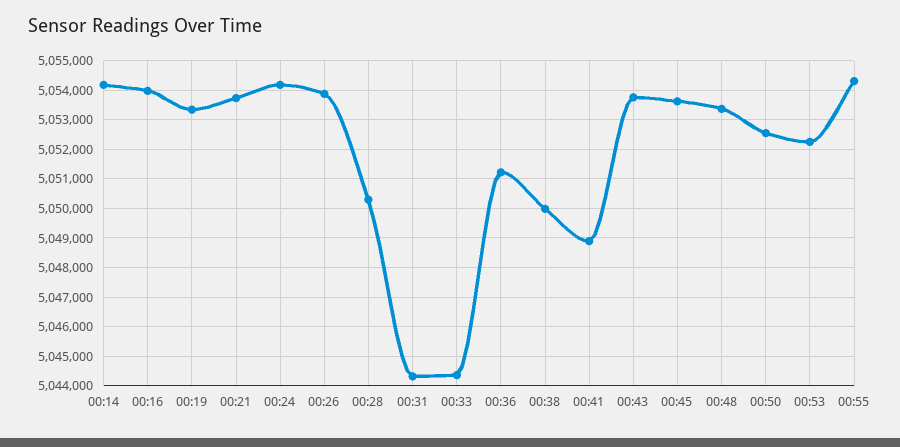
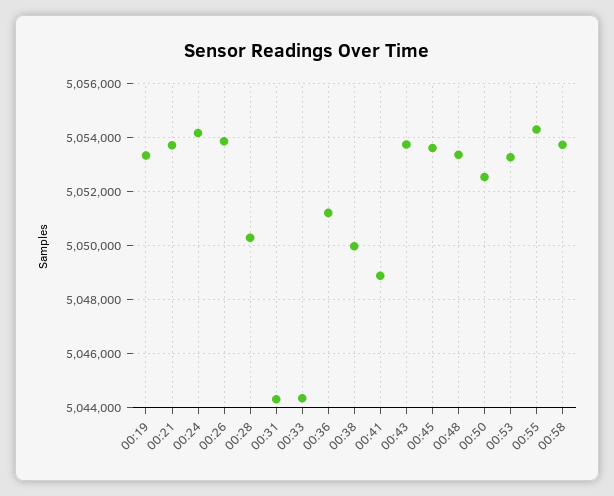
00:14: 5054250 -> none
00:16: 5054000 -> none
00:53: 5052250 -> 5053250
00:58: none -> 5053750

